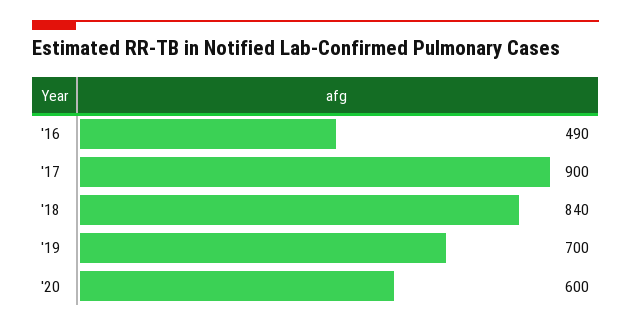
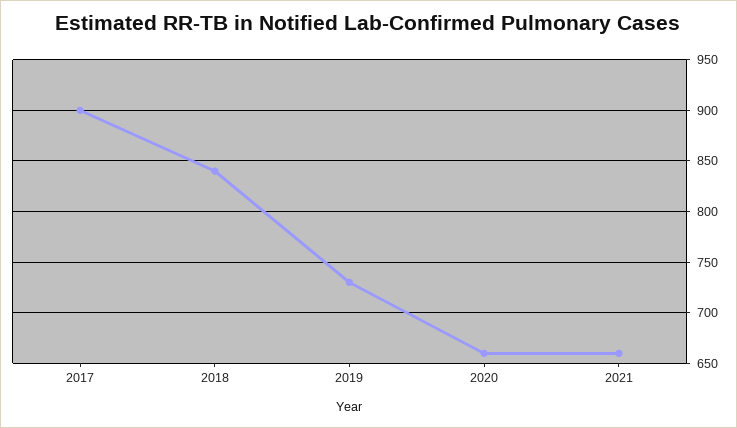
'16: 490 -> none
'19: 700 -> 730
'20: 600 -> 660
2021: none -> 660

